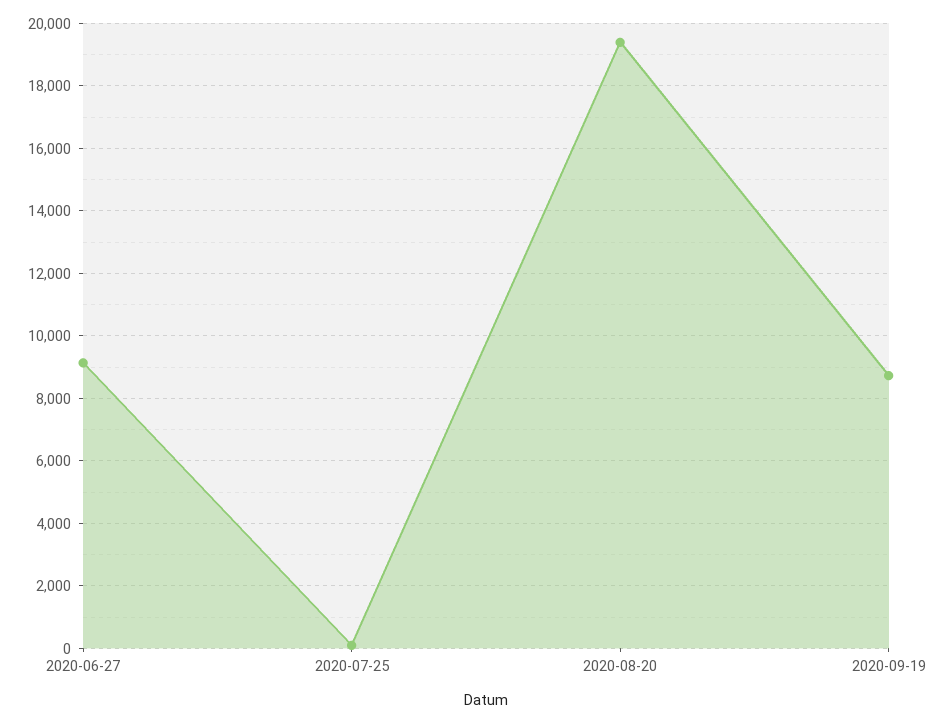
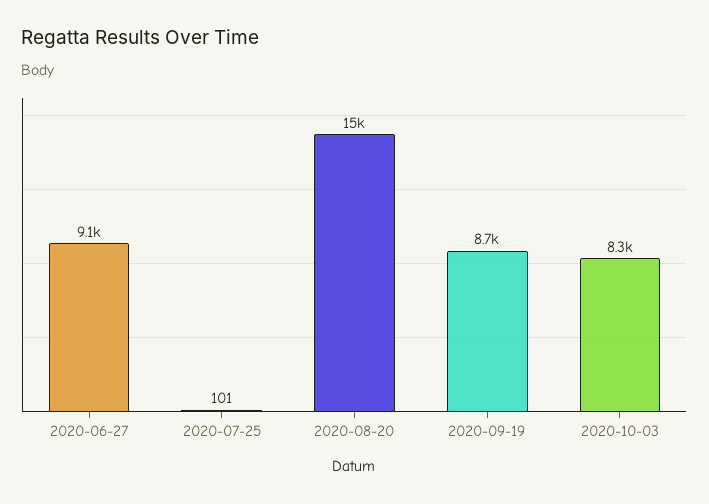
2020-08-20: 19400 -> 15000
2020-10-03: none -> 8300

